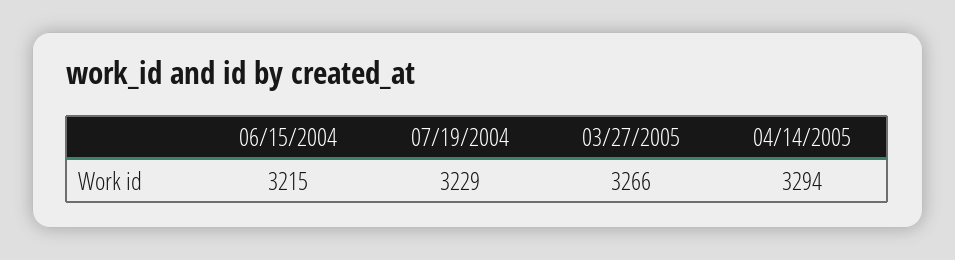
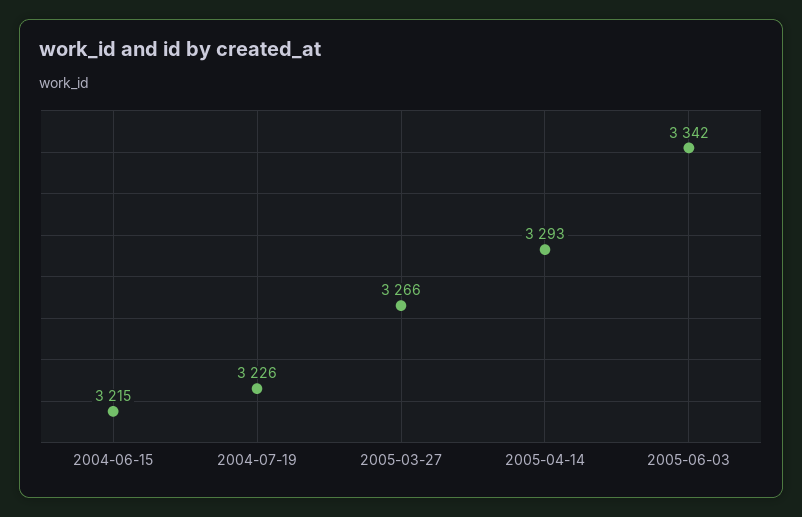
07/19/2004: 3229 -> 3226
04/14/2005: 3294 -> 3293
2005-06-03: none -> 3342

